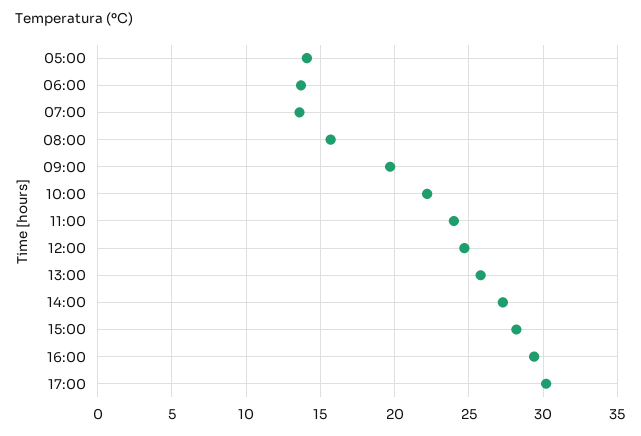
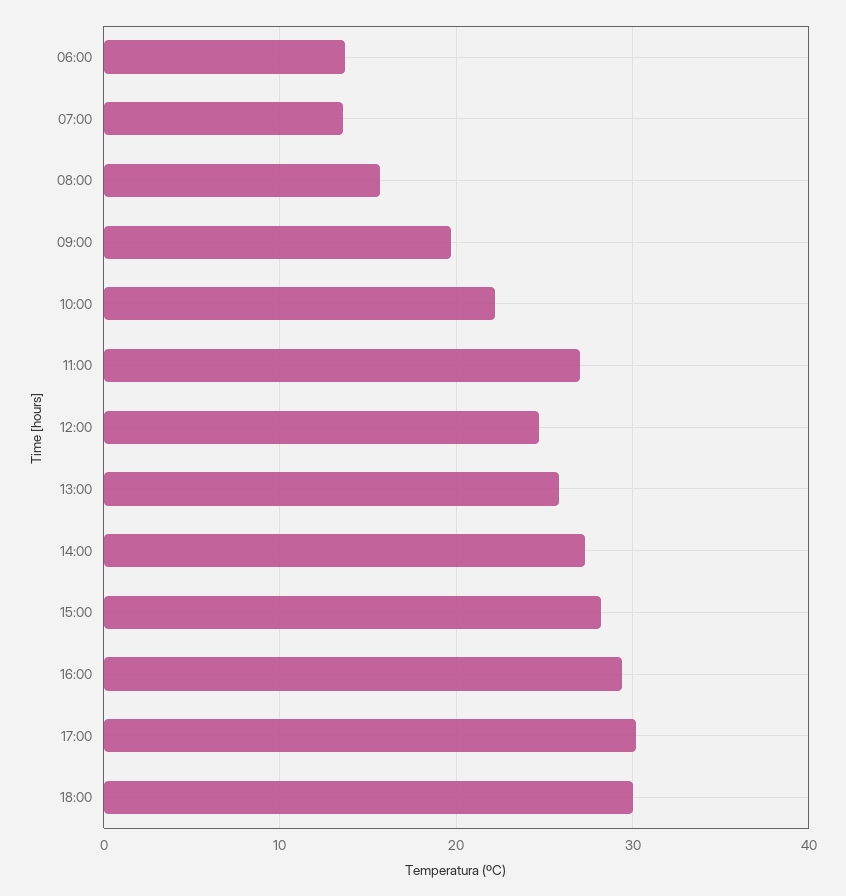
05:00: 14 -> none
11:00: 24 -> 27
18:00: none -> 30

